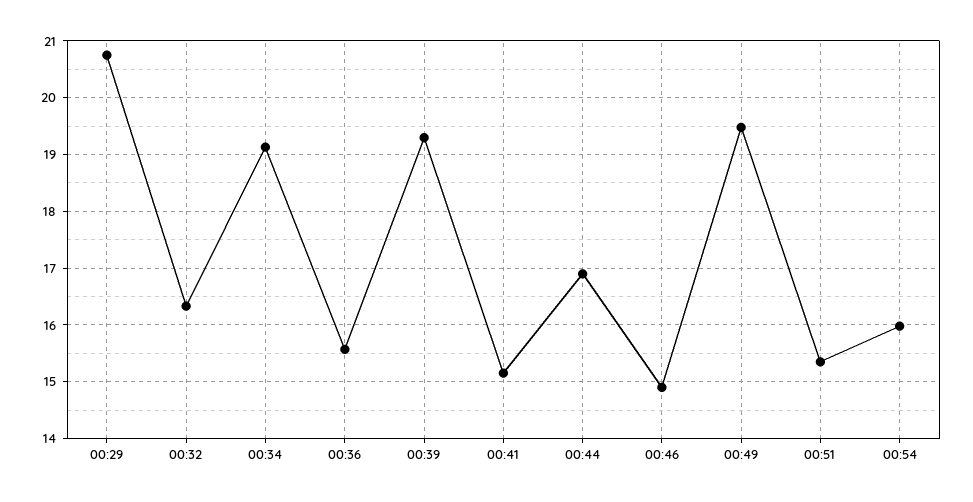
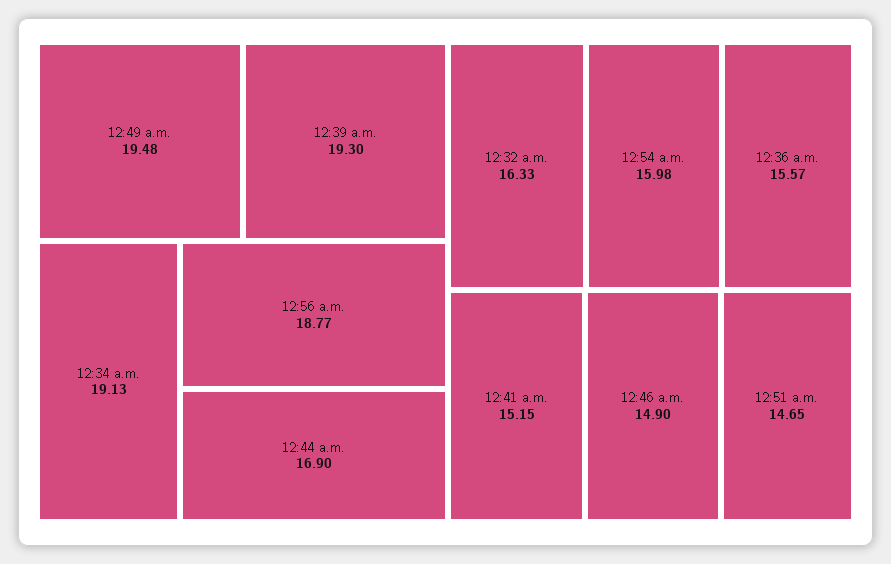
00:29: 20.8 -> none
00:51: 15.4 -> 14.65
12:56 a.m.: none -> 18.77

